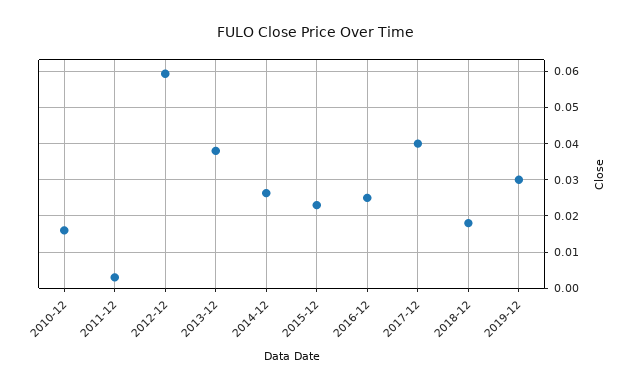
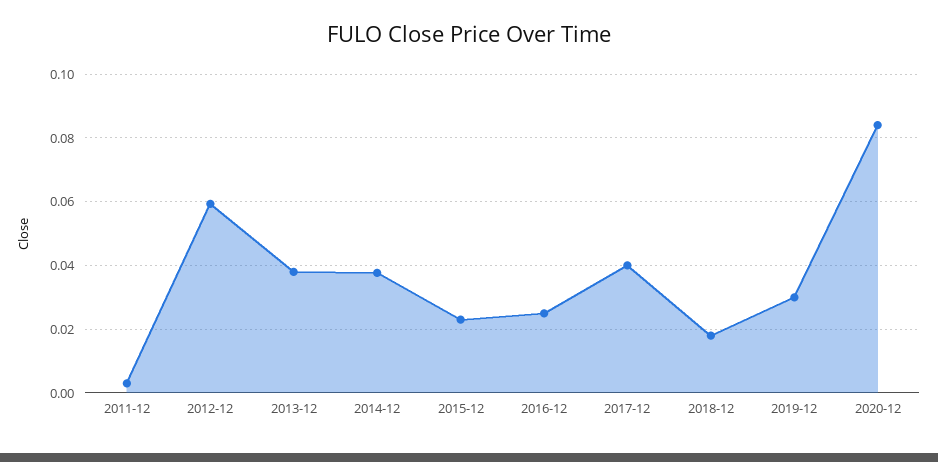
2010-12: 0.016 -> none
2014-12: 0.026 -> 0.038
2020-12: none -> 0.084

